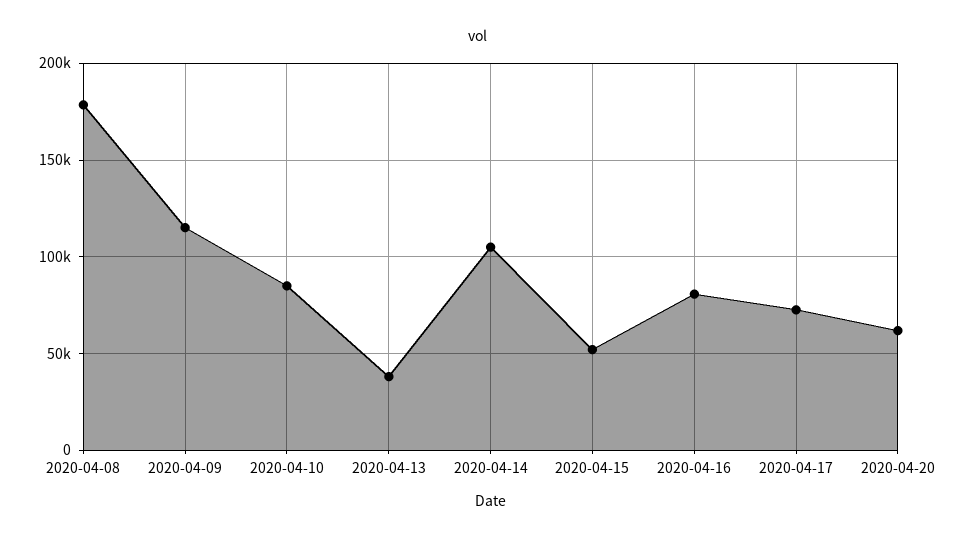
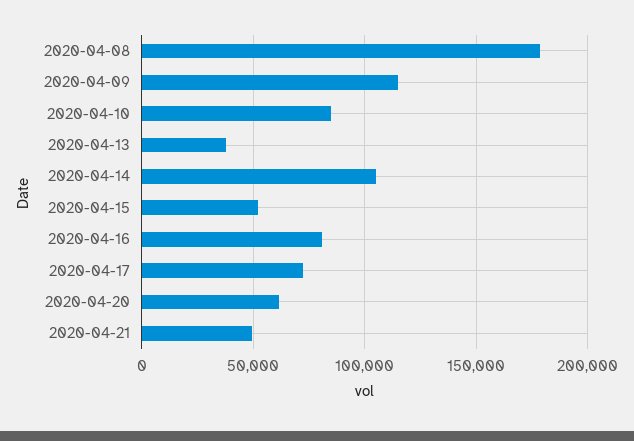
2020-04-21: none -> 50000

